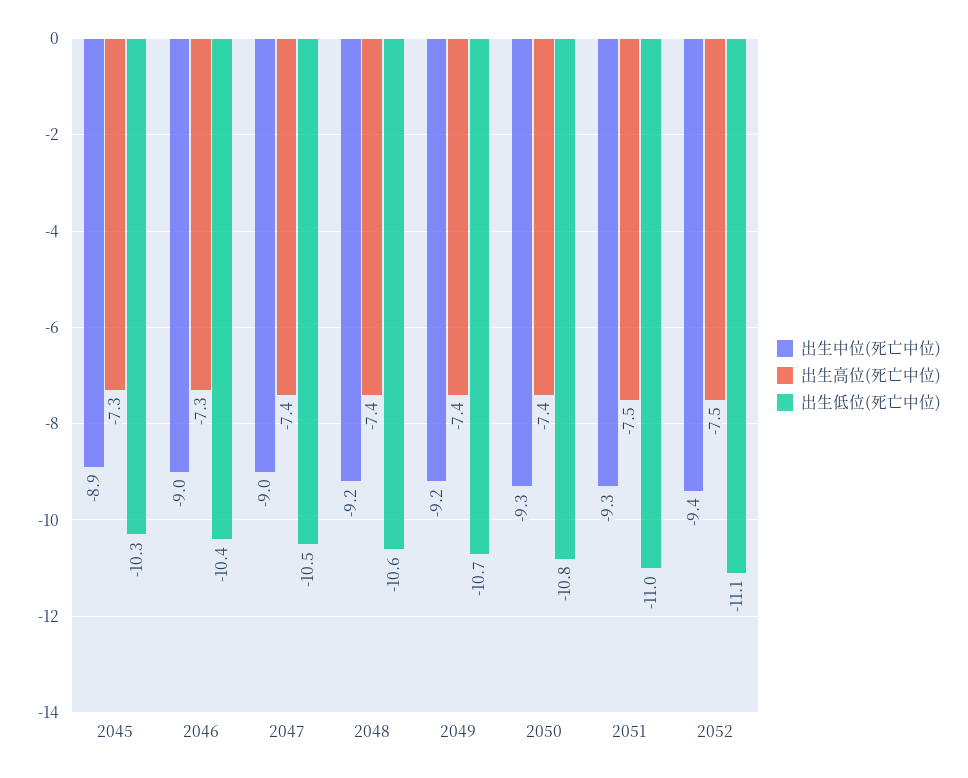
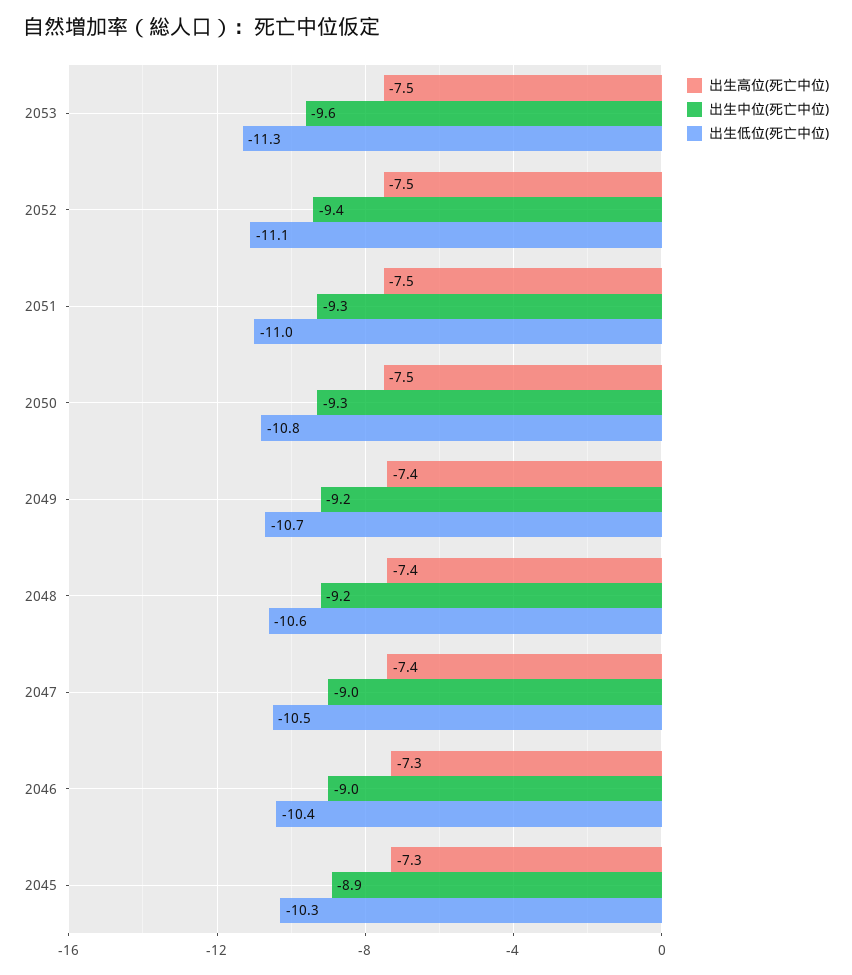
出生高位(死亡中位), 2050: -7.4 -> -7.5
出生高位(死亡中位), 2053: none -> -7.5
出生中位(死亡中位), 2053: none -> -9.6
出生低位(死亡中位), 2053: none -> -11.3

